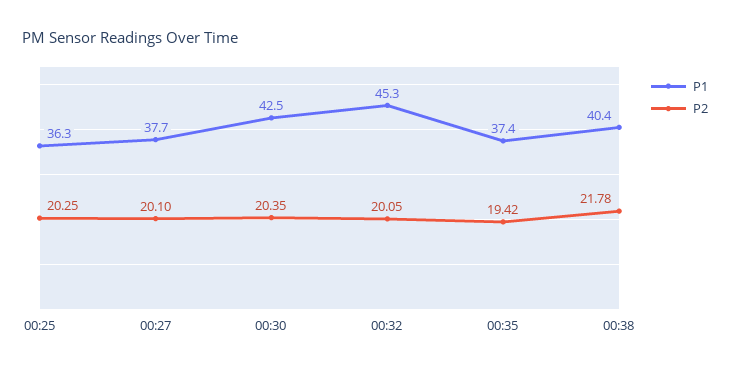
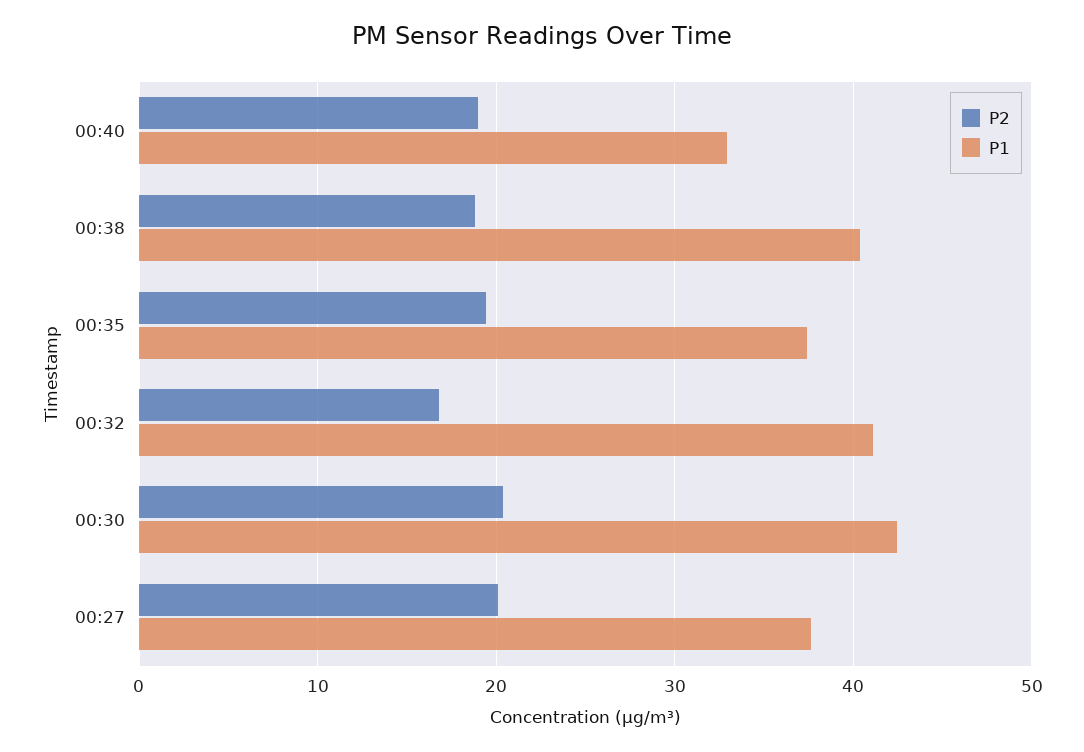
P1, 00:25: 36.3 -> none
P2, 00:25: 20.25 -> none
P1, 00:32: 45.3 -> 41
P2, 00:32: 20.05 -> 17
P2, 00:38: 21.78 -> 19
P2, 00:40: none -> 19
P1, 00:40: none -> 33

